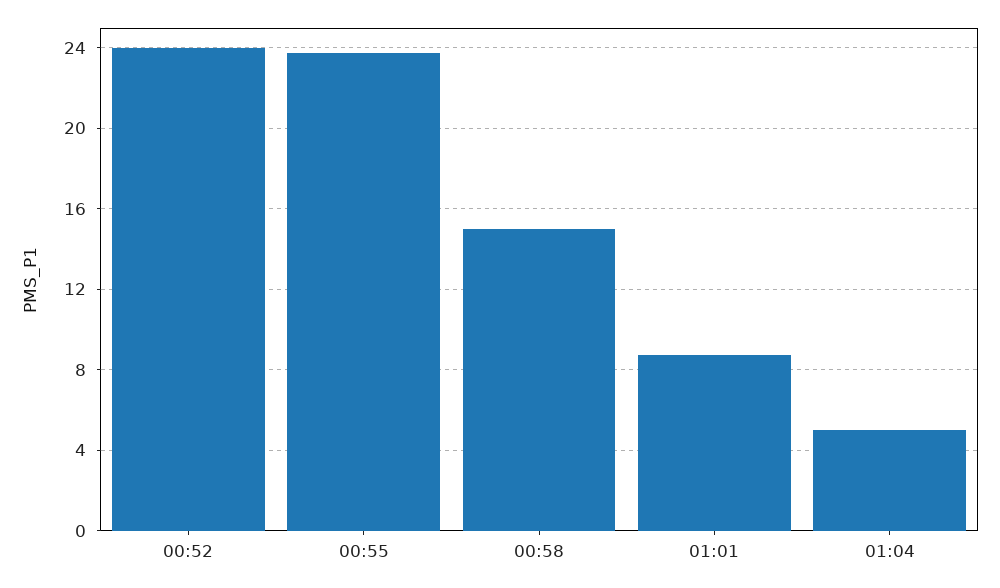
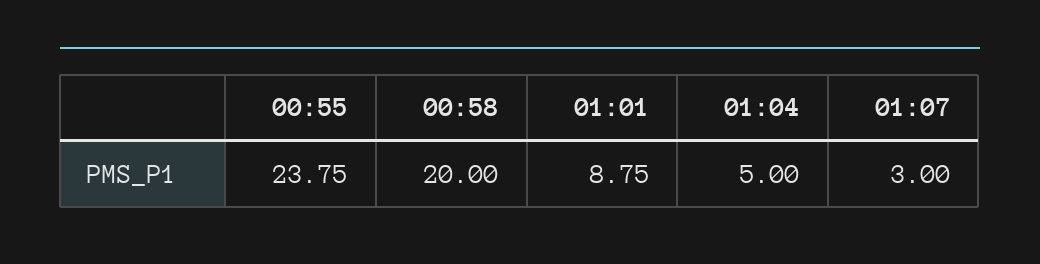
00:52: 24 -> none
00:58: 15 -> 20
01:07: none -> 3

